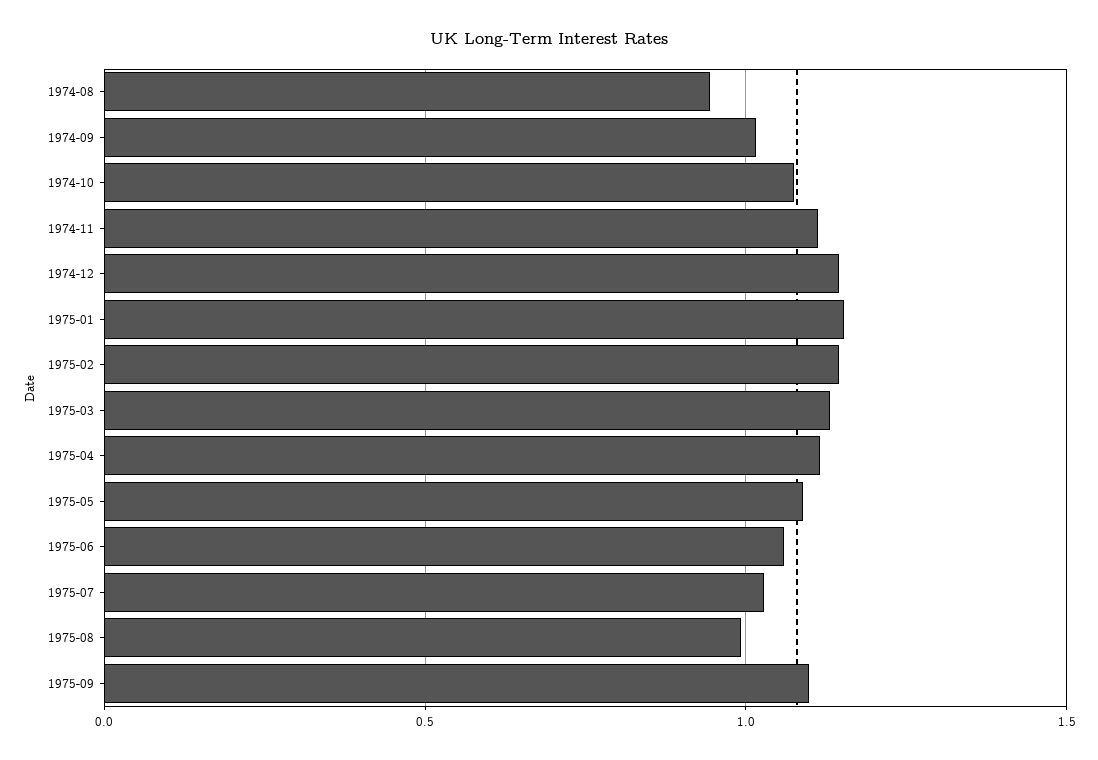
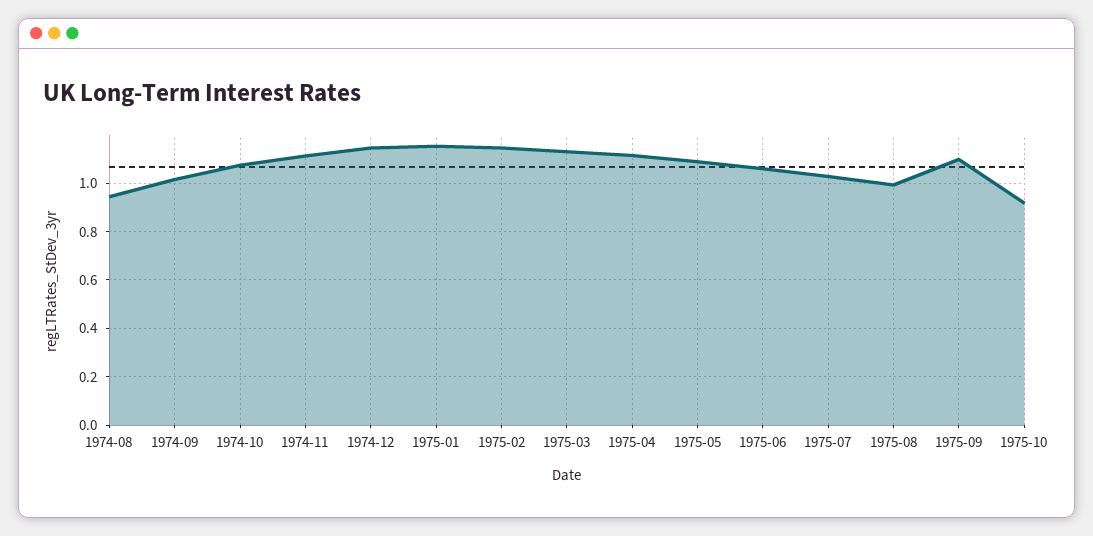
1975-10: none -> 0.925

